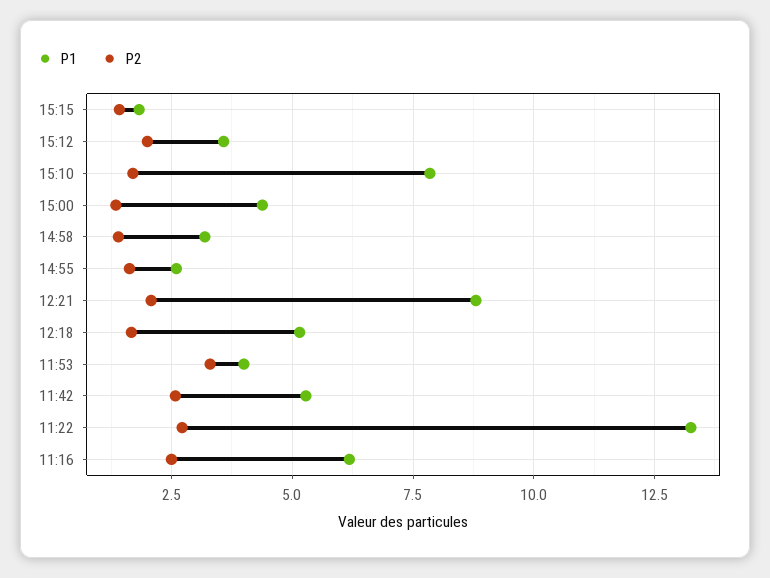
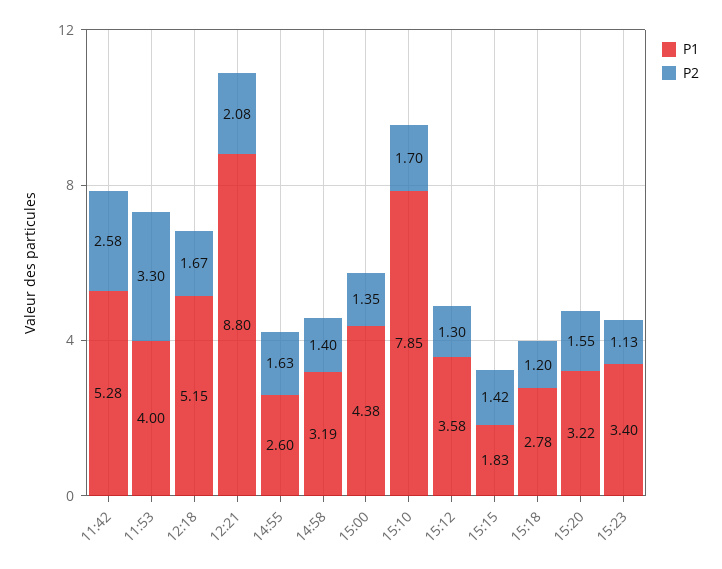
P2, 15:12: 2 -> 1.3
P1, 11:22: 13.25 -> none
P2, 11:22: 2.75 -> none
P1, 11:16: 6.25 -> none
P2, 11:16: 2.5 -> none
P1, 15:18: none -> 2.78
P2, 15:18: none -> 1.2
P1, 15:20: none -> 3.22
P2, 15:20: none -> 1.55
P1, 15:23: none -> 3.4
P2, 15:23: none -> 1.13

